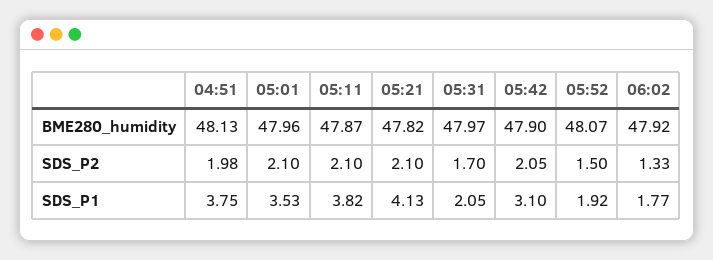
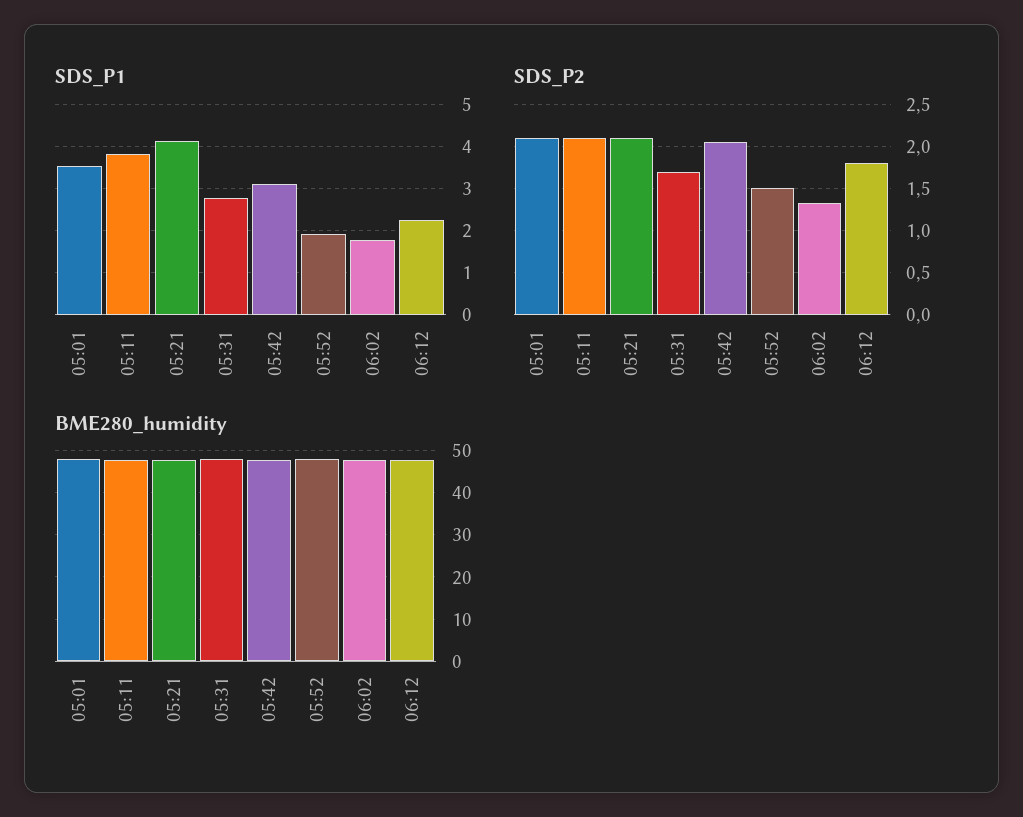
BME280_humidity, 04:51: 48.13 -> none
SDS_P2, 04:51: 1.98 -> none
SDS_P1, 04:51: 3.75 -> none
SDS_P1, 05:31: 2.05 -> 2.8
SDS_P1, 06:12: none -> 2.2
SDS_P2, 06:12: none -> 1.8
BME280_humidity, 06:12: none -> 48

